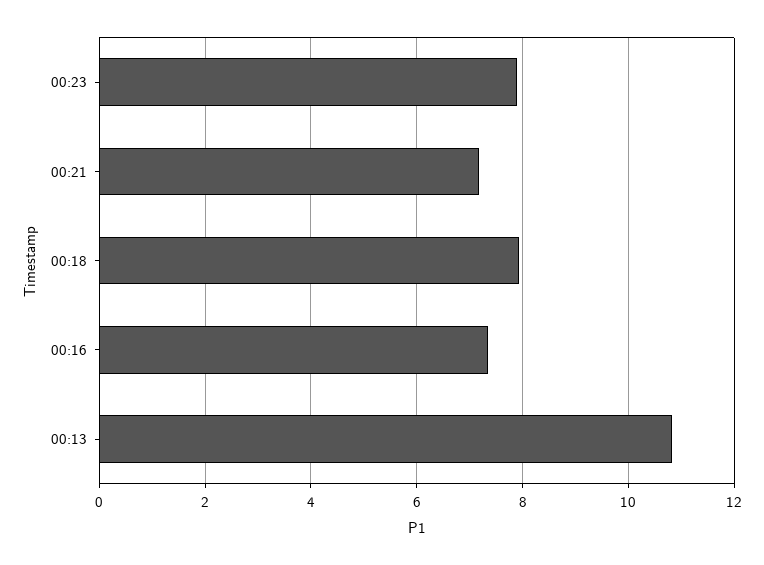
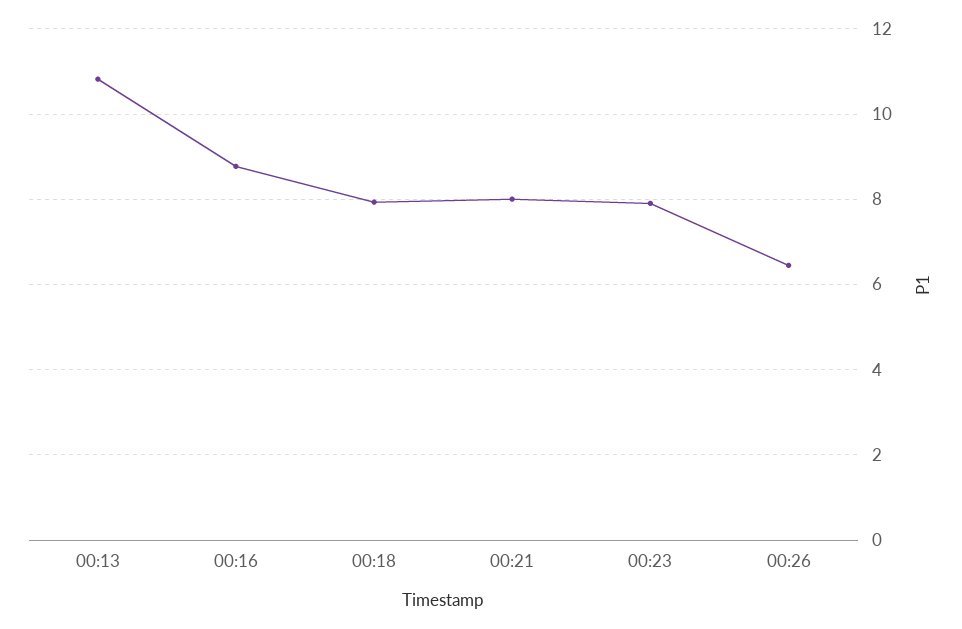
00:21: 7.2 -> 8
00:16: 7.4 -> 8.8
00:26: none -> 6.4

